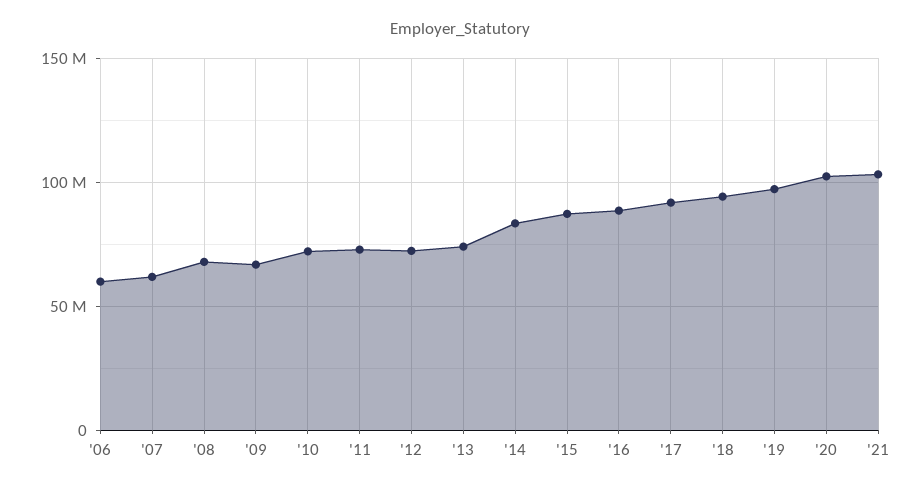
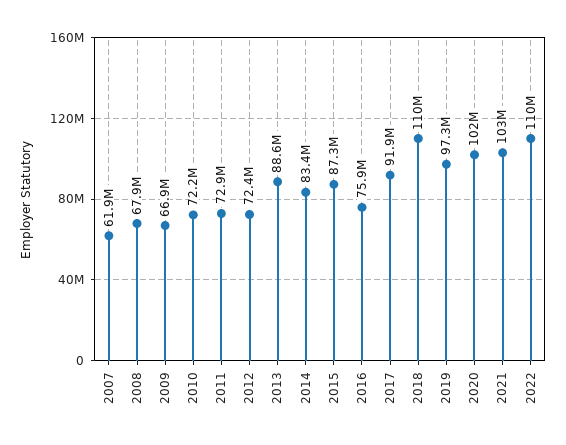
'06: 60000000 -> none
'13: 75000000 -> 88600000
'16: 90000000 -> 75900000
'18: 95000000 -> 110000000
2022: none -> 110000000

